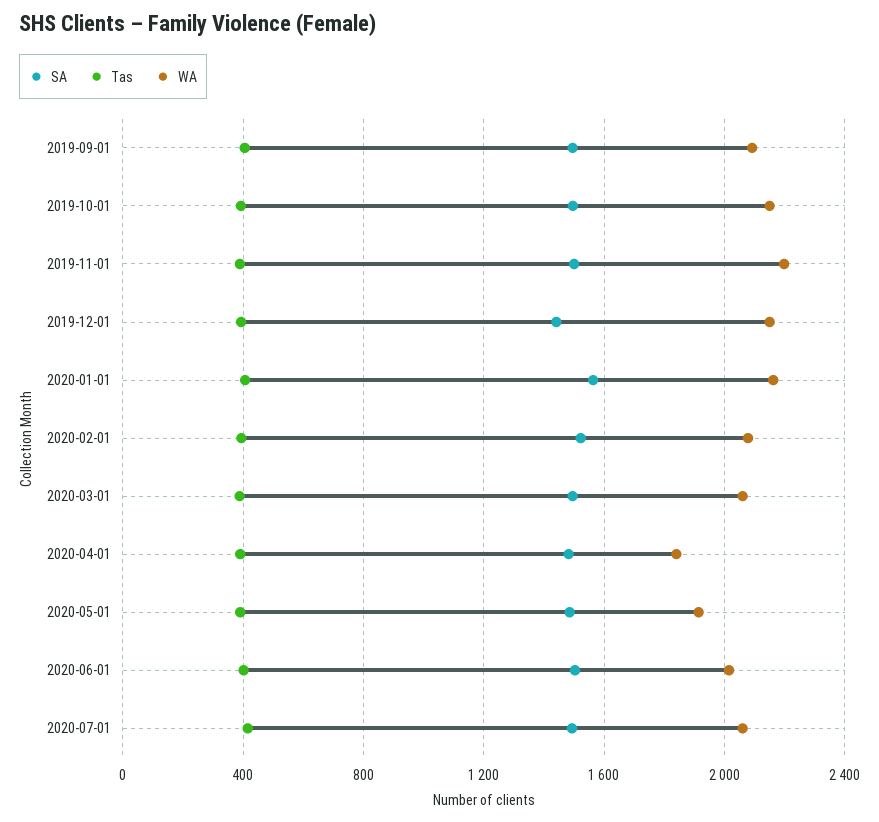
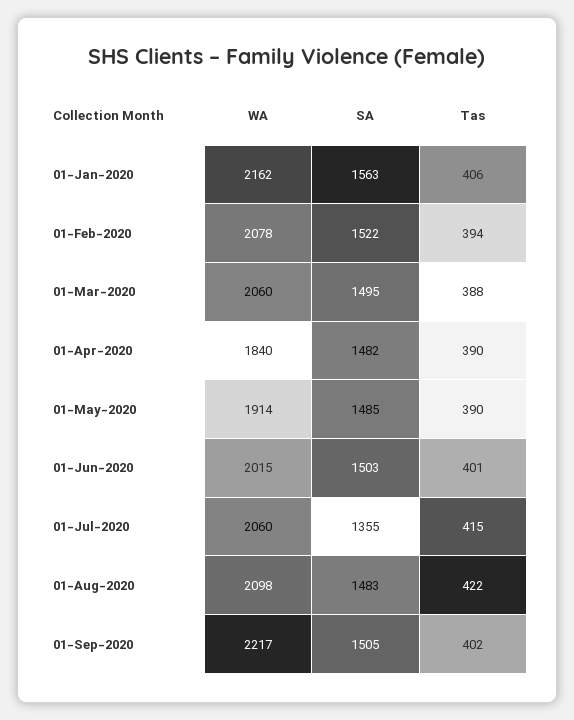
SA, 2019-09-01: 1500 -> none
Tas, 2019-09-01: 400 -> none
WA, 2019-09-01: 2100 -> none
SA, 2019-10-01: 1500 -> none
Tas, 2019-10-01: 400 -> none
WA, 2019-10-01: 2150 -> none
SA, 2019-11-01: 1500 -> none
Tas, 2019-11-01: 400 -> none
WA, 2019-11-01: 2200 -> none
SA, 2019-12-01: 1450 -> none
Tas, 2019-12-01: 400 -> none
WA, 2019-12-01: 2150 -> none
SA, 2020-07-01: 1500 -> 1355
WA, 01-Aug-2020: none -> 2098
SA, 01-Aug-2020: none -> 1483
Tas, 01-Aug-2020: none -> 422
WA, 01-Sep-2020: none -> 2217
SA, 01-Sep-2020: none -> 1505
Tas, 01-Sep-2020: none -> 402

